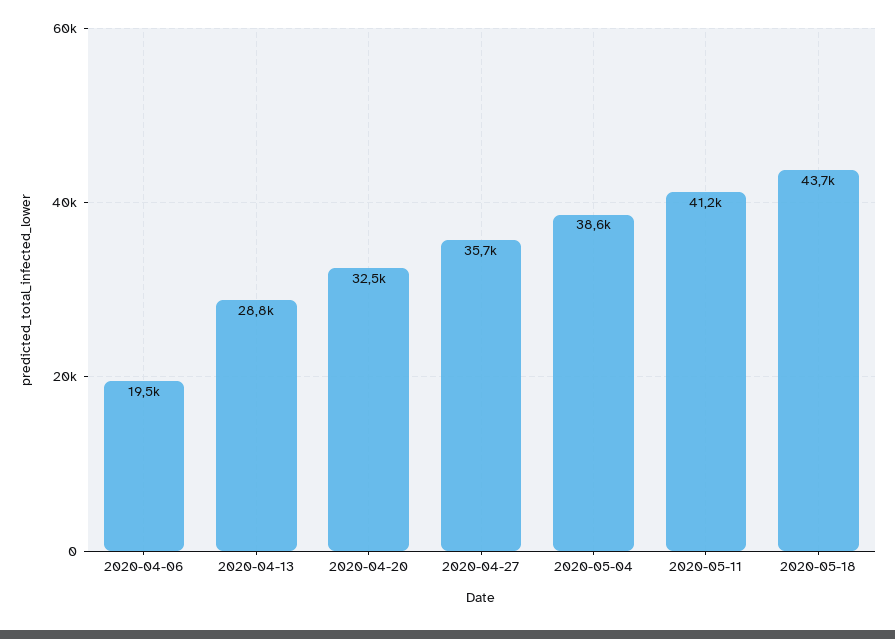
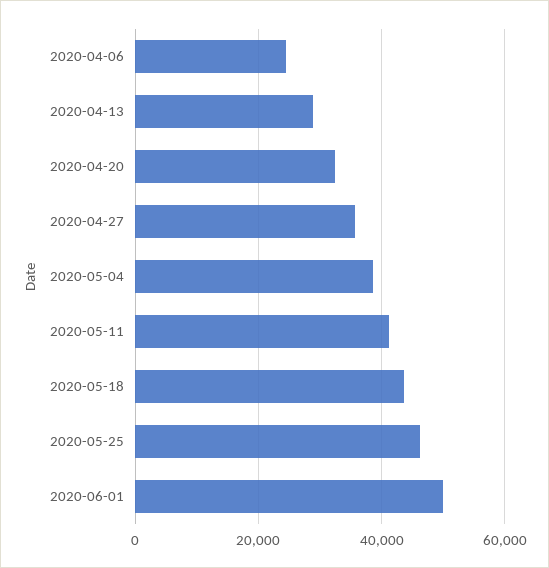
2020-04-06: 19500 -> 24000
2020-05-25: none -> 46000
2020-06-01: none -> 50000

